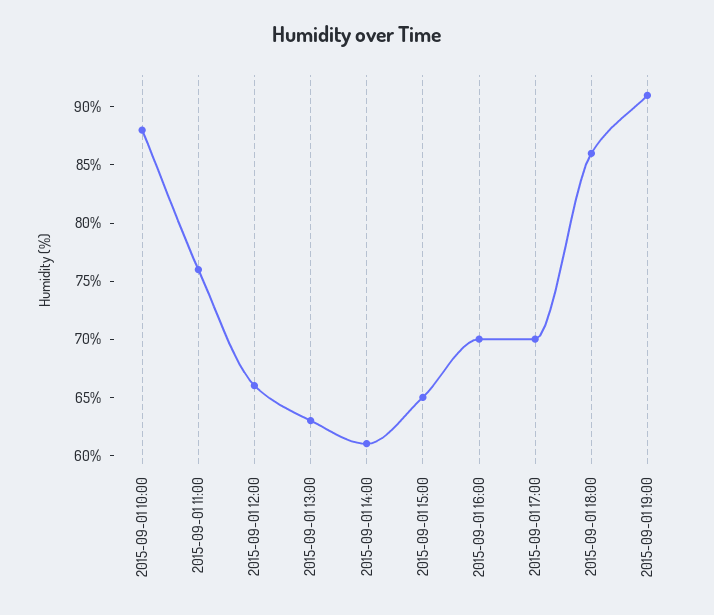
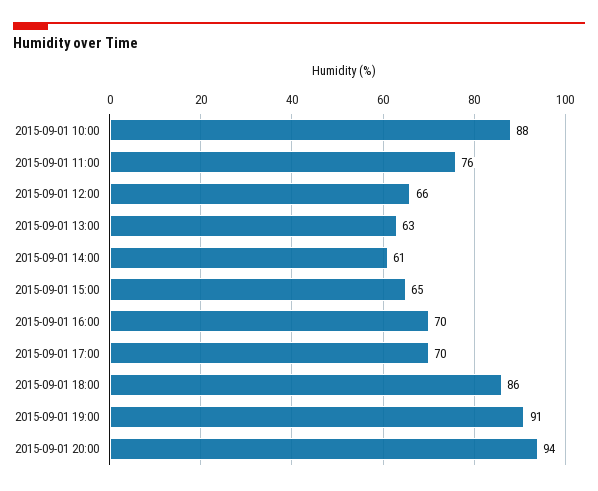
2015-09-01 20:00: none -> 94

